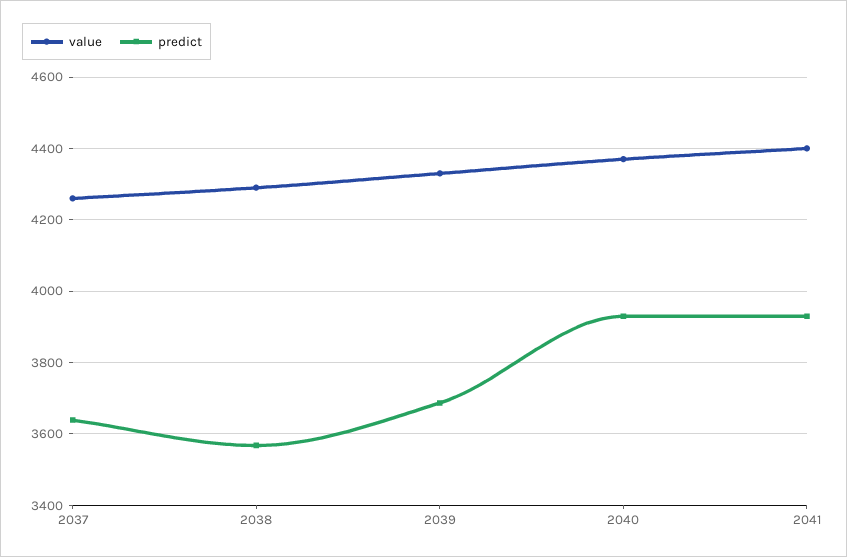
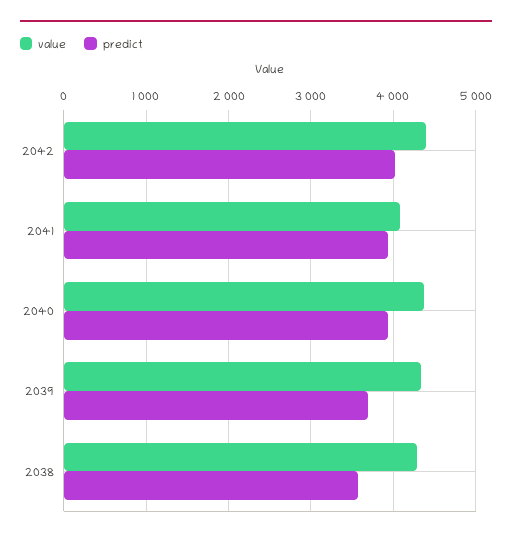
value, 2037: 4260 -> none
predict, 2037: 3640 -> none
value, 2041: 4400 -> 4100
value, 2042: none -> 4400
predict, 2042: none -> 4000

